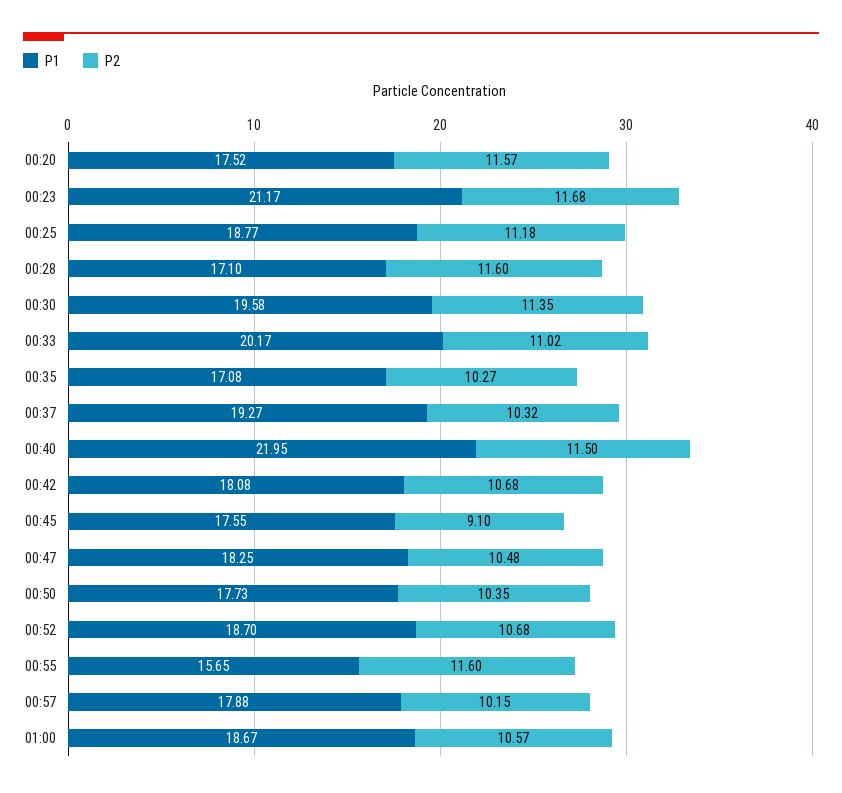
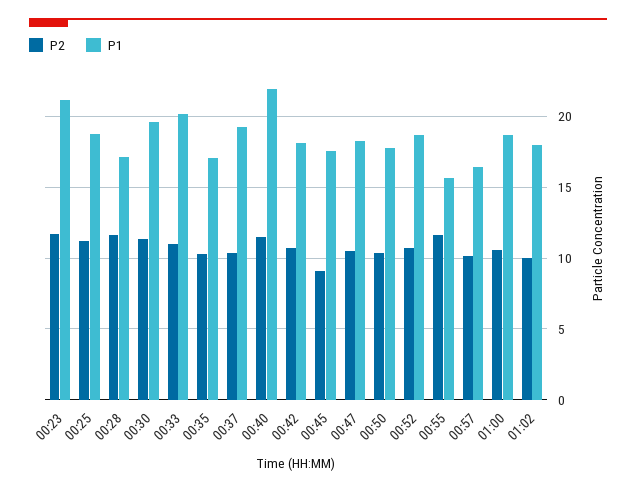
P1, 00:20: 17.52 -> none
P2, 00:20: 11.57 -> none
P1, 00:57: 17.88 -> 16.5
P2, 01:02: none -> 10
P1, 01:02: none -> 18

